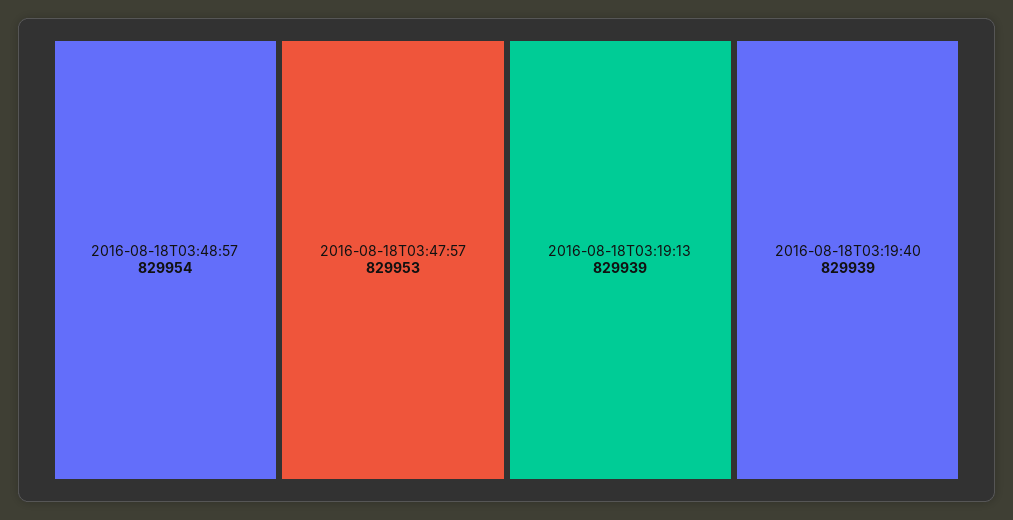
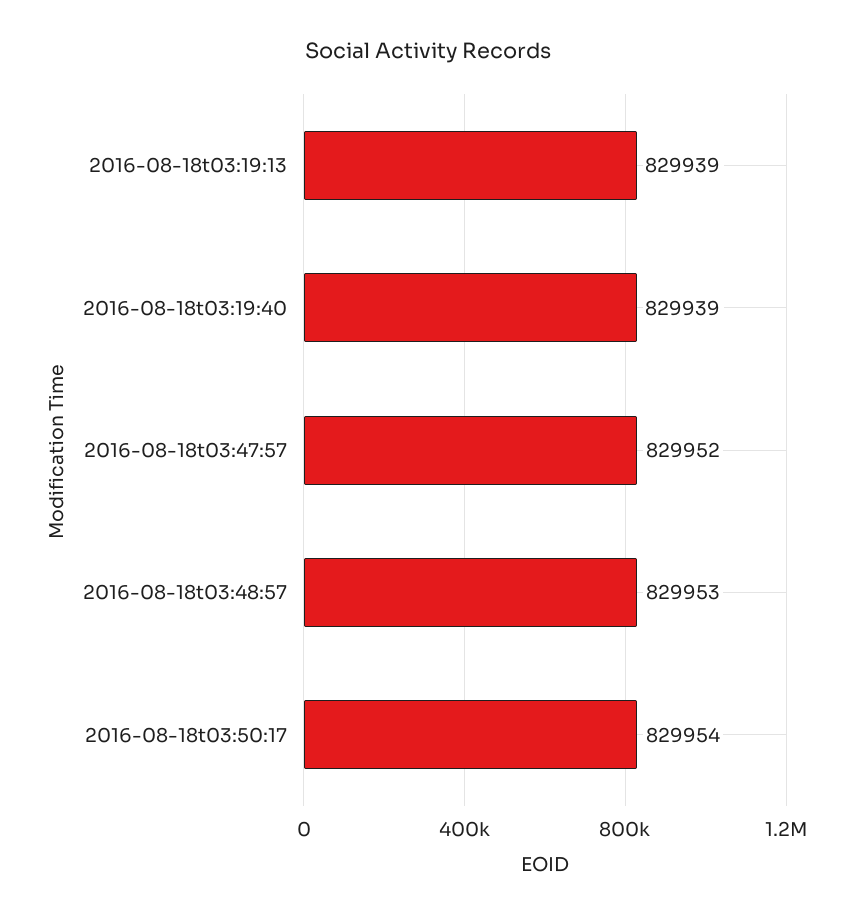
2016-08-18T03:48:57: 829954 -> 829953
2016-08-18T03:47:57: 829953 -> 829952
2016-08-18t03:50:17: none -> 829954

